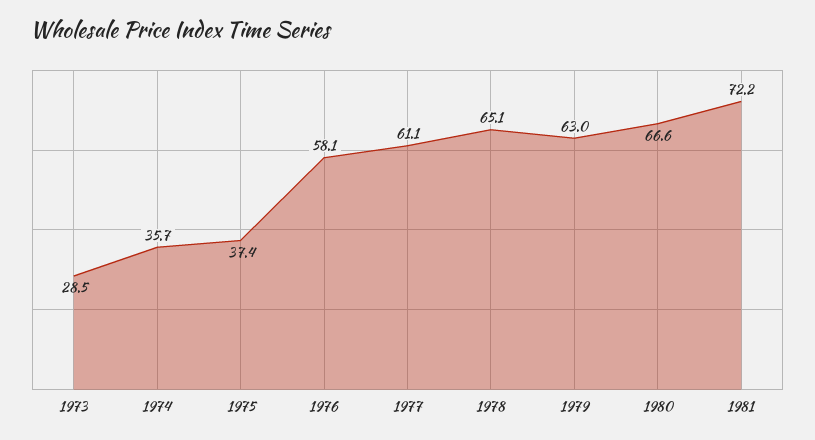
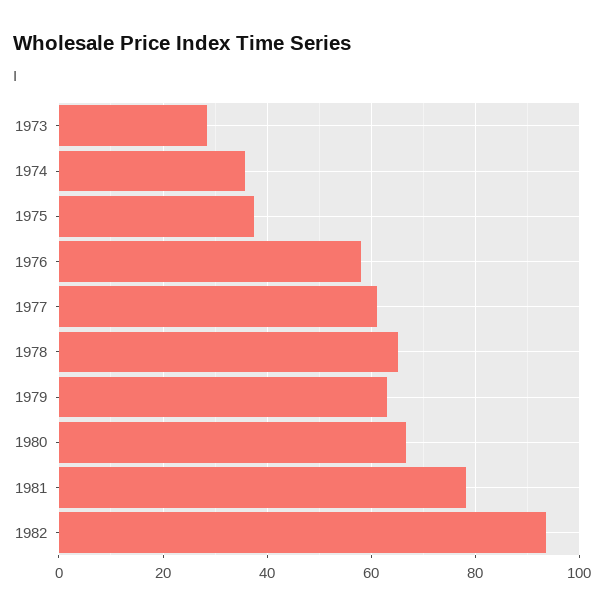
1981: 72.2 -> 78
1982: none -> 94

